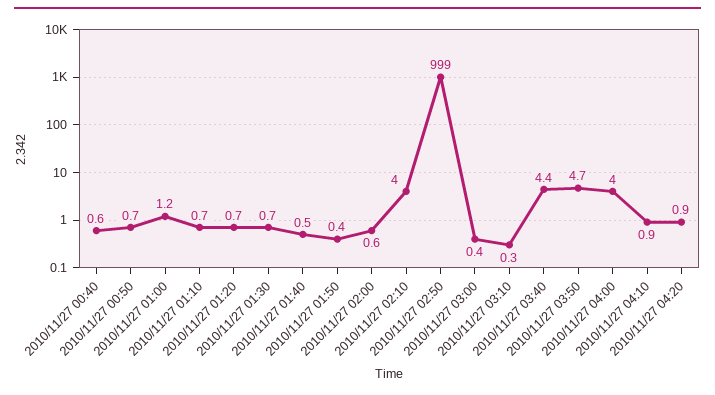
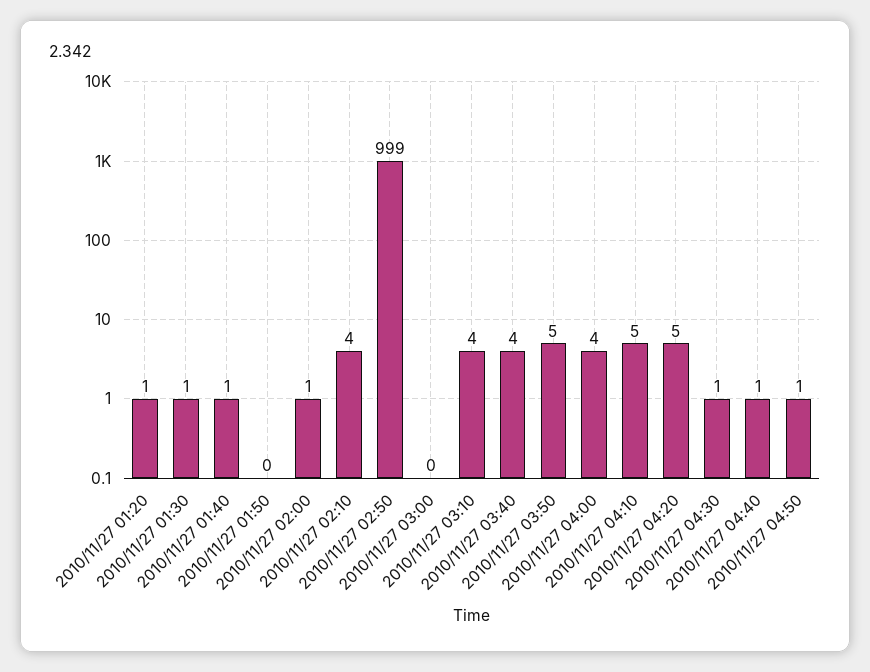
2010/11/27 00:40: 0.6 -> none
2010/11/27 00:50: 0.7 -> none
2010/11/27 01:00: 1.2 -> none
2010/11/27 01:10: 0.7 -> none
2010/11/27 03:10: 0.3 -> 4
2010/11/27 04:10: 0.9 -> 5
2010/11/27 04:20: 0.9 -> 5
2010/11/27 04:30: none -> 1
2010/11/27 04:40: none -> 1
2010/11/27 04:50: none -> 1

